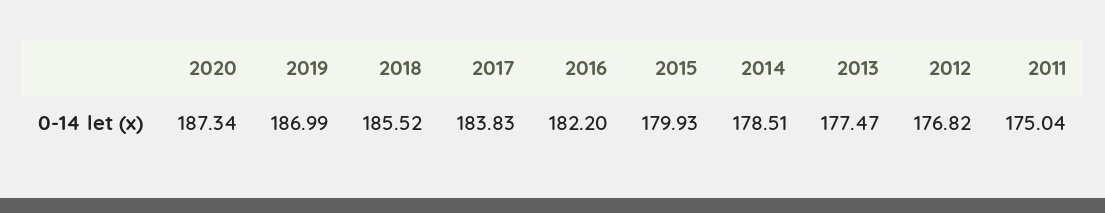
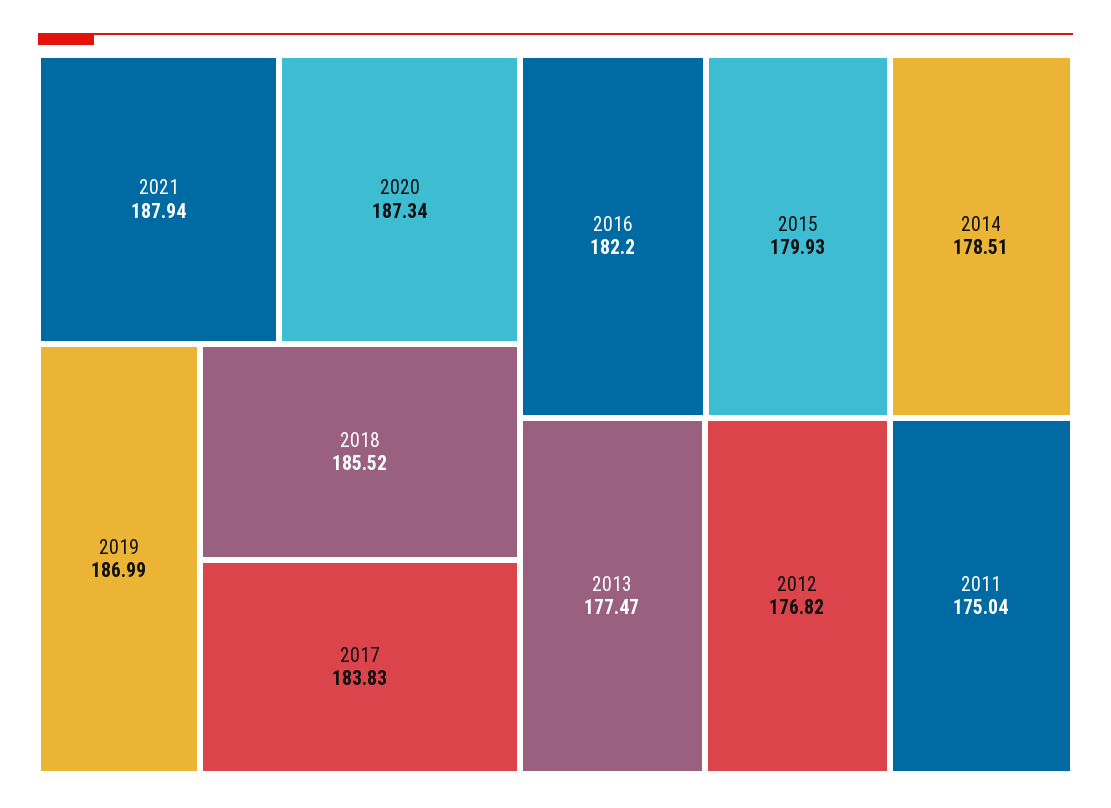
2021: none -> 187.94

